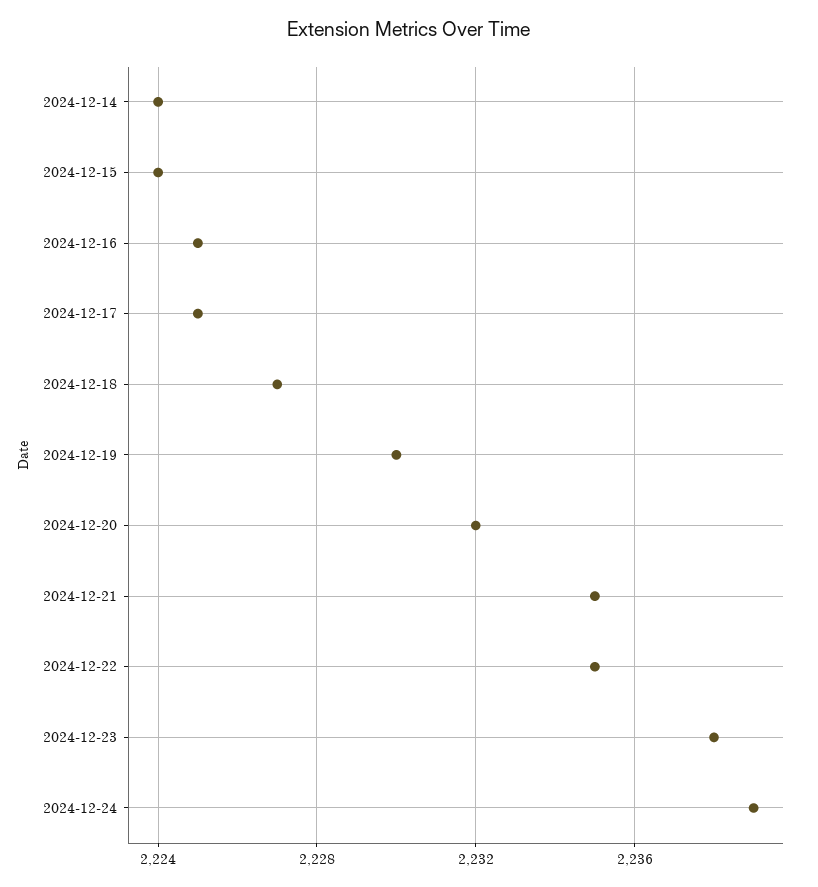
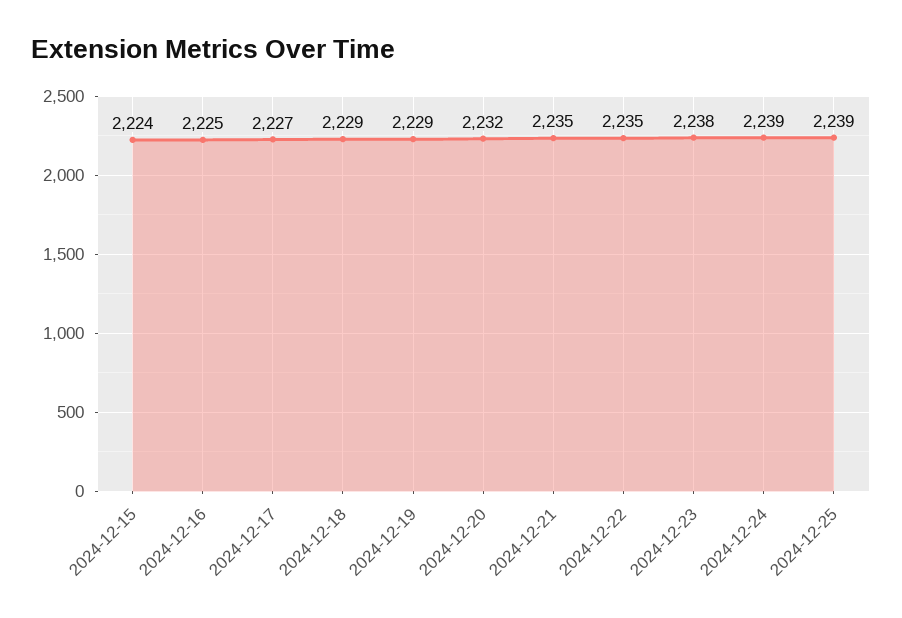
2024-12-14: 2224 -> none
2024-12-17: 2225 -> 2227
2024-12-18: 2227 -> 2229
2024-12-19: 2230 -> 2229
2024-12-25: none -> 2239

